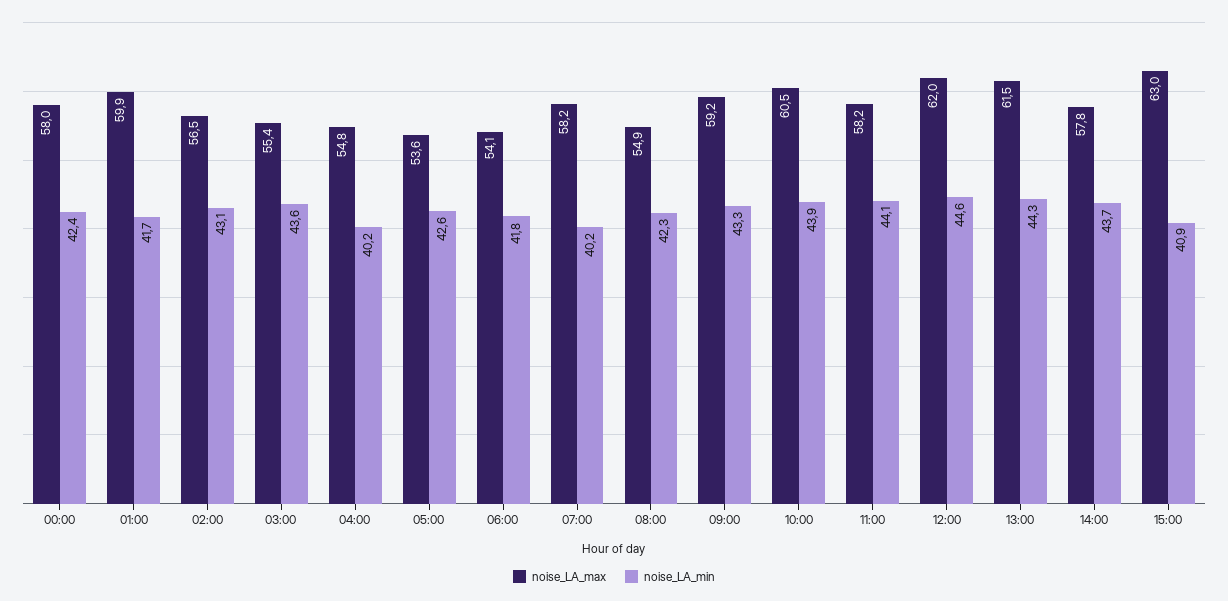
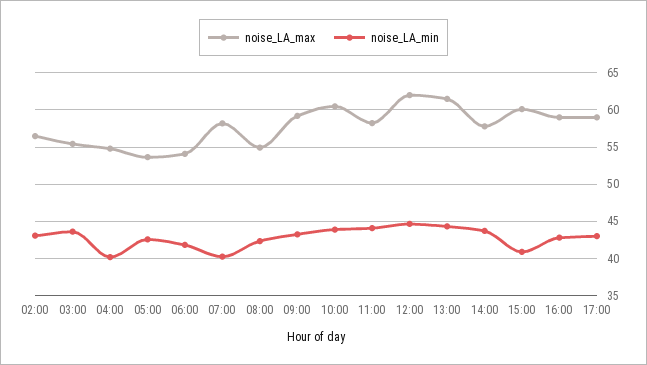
noise_LA_max, 00:00: 58 -> none
noise_LA_min, 00:00: 42.4 -> none
noise_LA_max, 01:00: 59.9 -> none
noise_LA_min, 01:00: 41.7 -> none
noise_LA_max, 15:00: 63 -> 60
noise_LA_max, 16:00: none -> 59
noise_LA_min, 16:00: none -> 43
noise_LA_max, 17:00: none -> 59
noise_LA_min, 17:00: none -> 43

